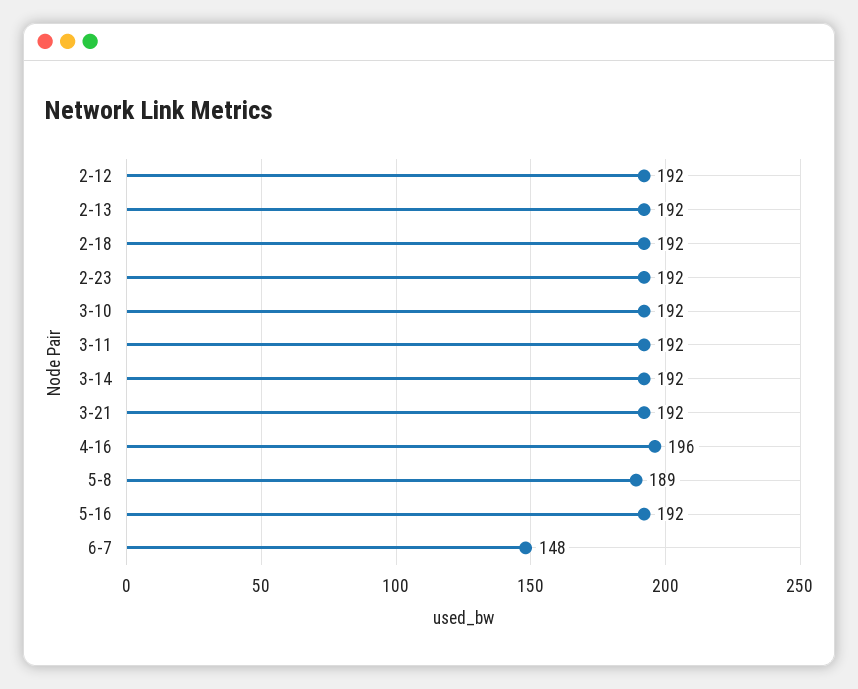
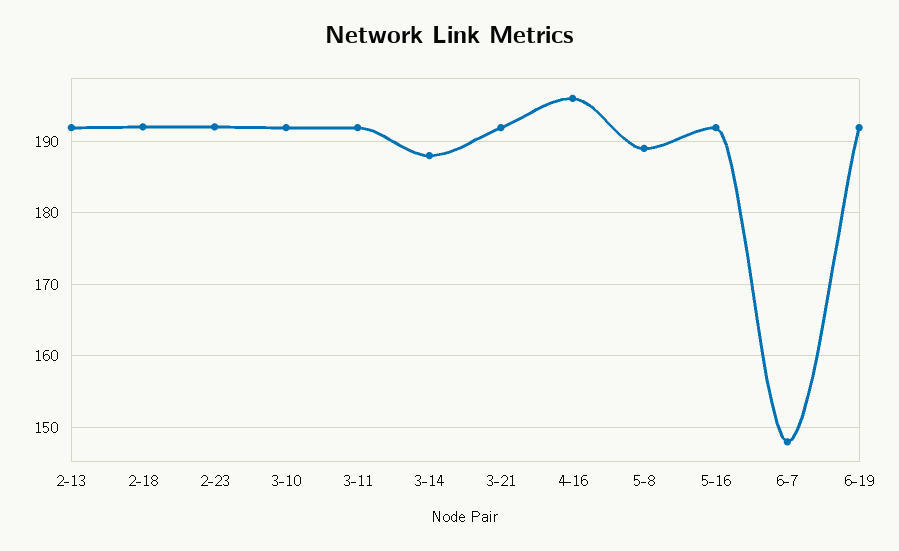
2-12: 192 -> none
3-14: 192 -> 188
6-19: none -> 192

